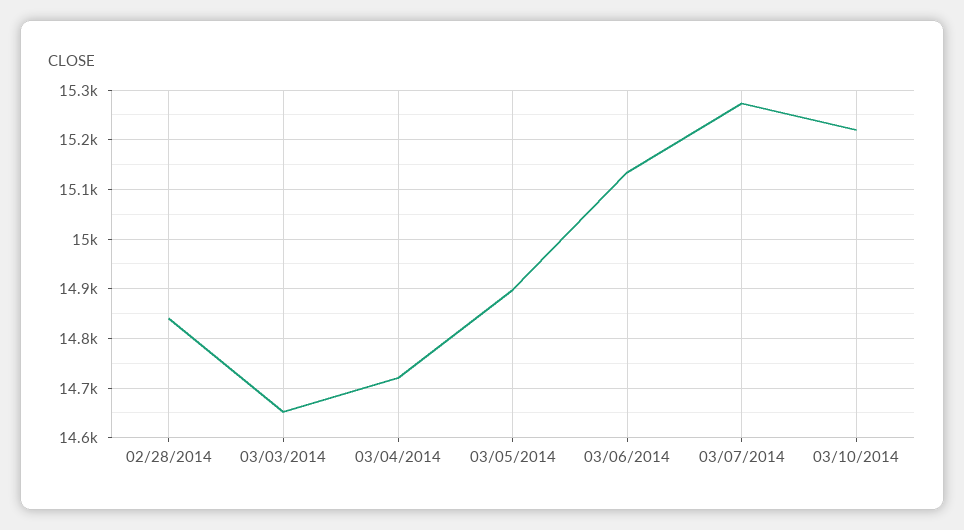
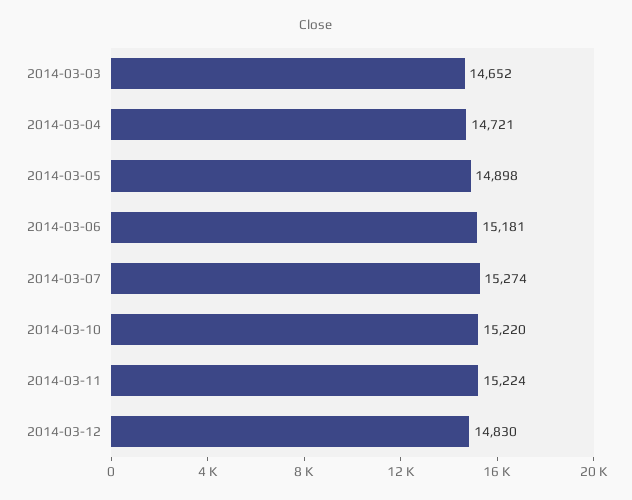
02/28/2014: 14840 -> none
03/06/2014: 15140 -> 15181
2014-03-11: none -> 15224
2014-03-12: none -> 14830

